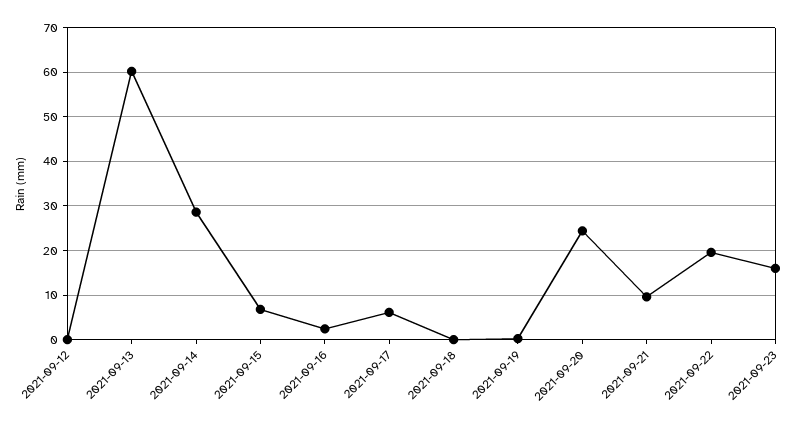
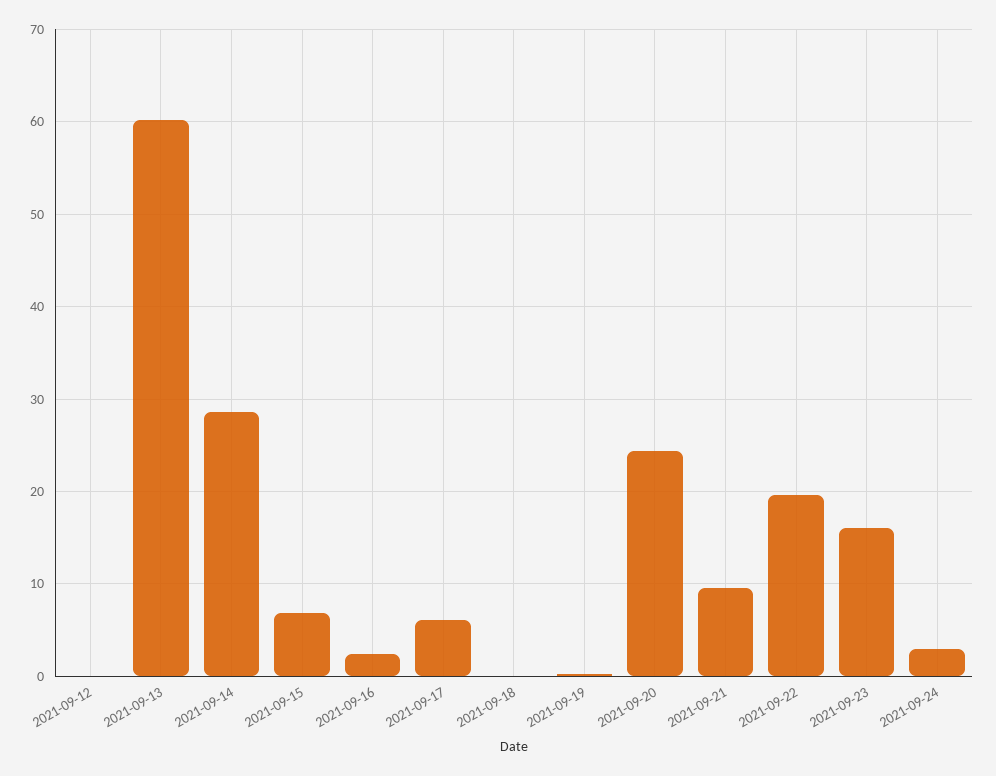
2021-09-24: none -> 3

